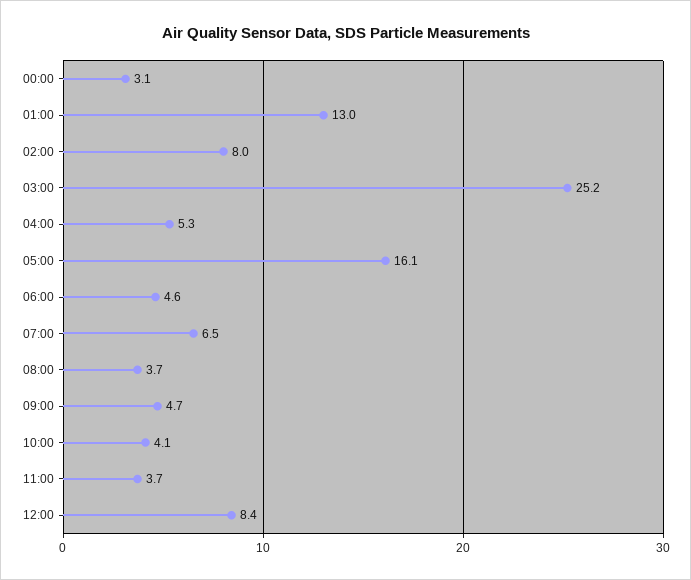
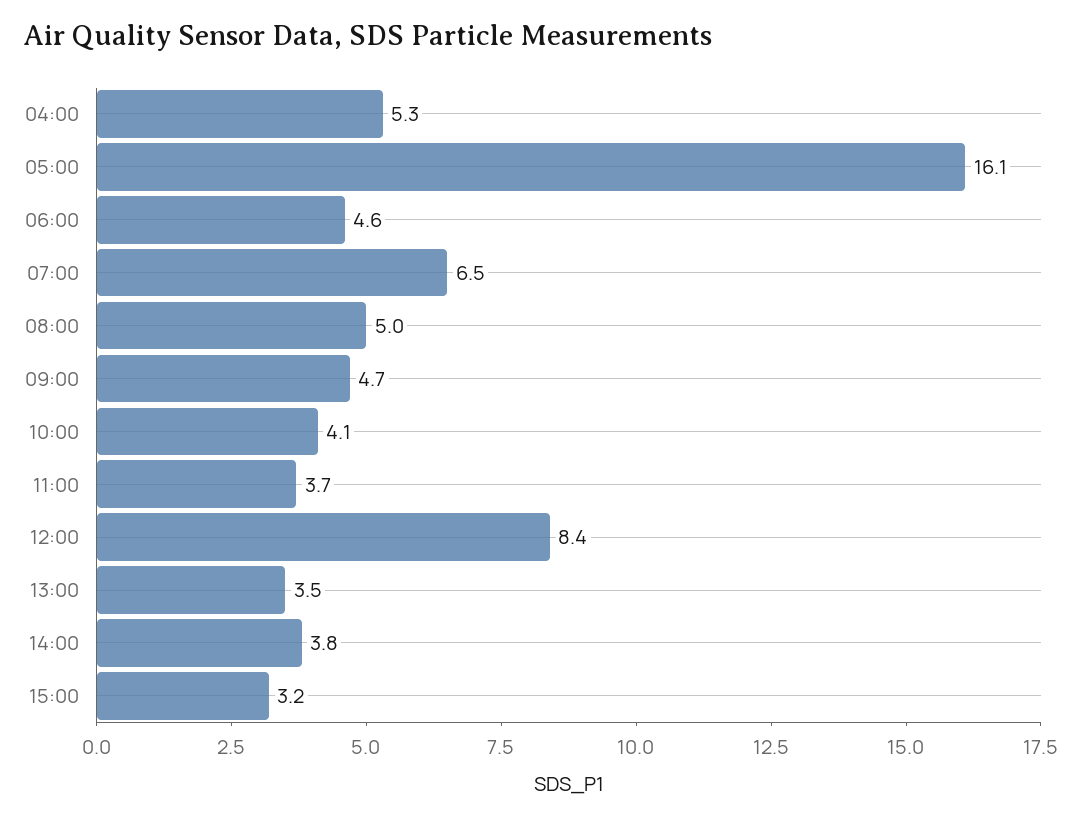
00:00: 3.1 -> none
01:00: 13 -> none
02:00: 8 -> none
03:00: 25.2 -> none
08:00: 3.7 -> 5
13:00: none -> 3.5
14:00: none -> 3.8
15:00: none -> 3.2

